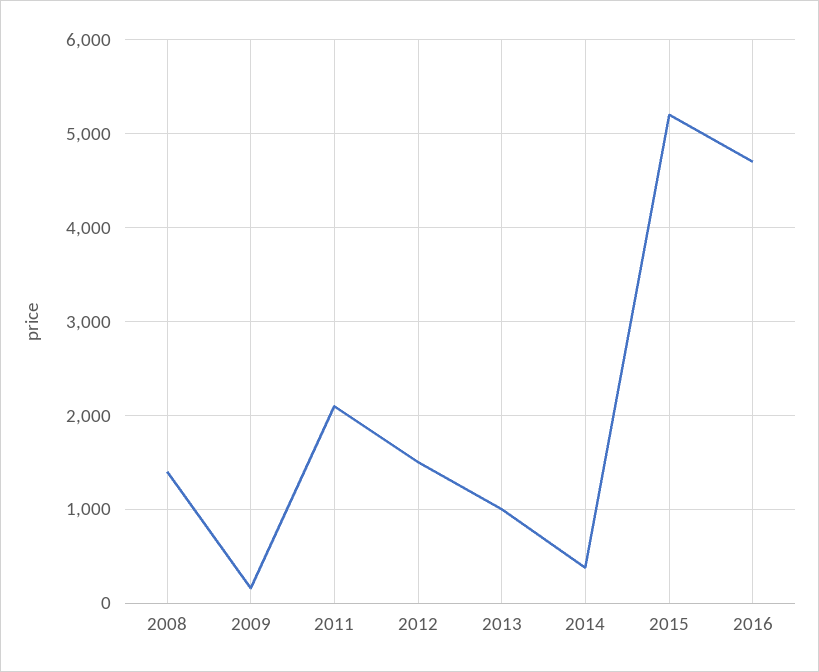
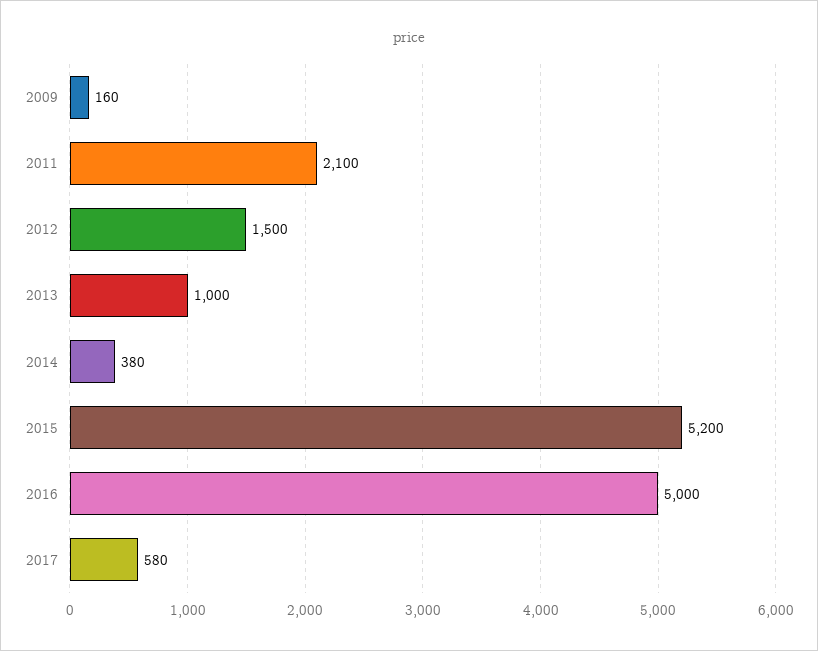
2008: 1400 -> none
2016: 4700 -> 5000
2017: none -> 580

